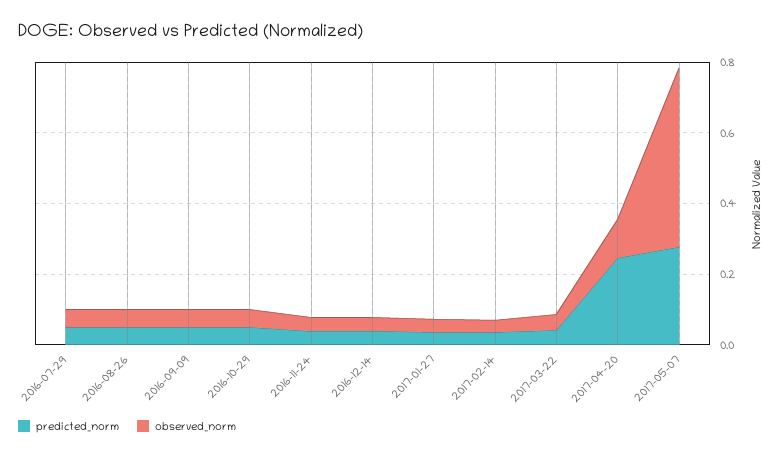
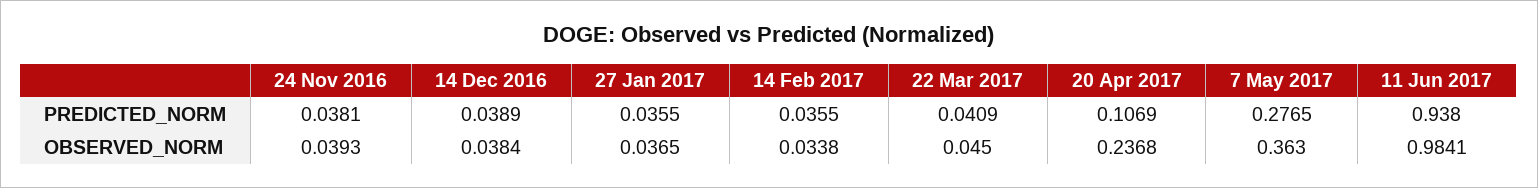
predicted_norm, 2016-07-29: 0.05 -> none
observed_norm, 2016-07-29: 0.05 -> none
predicted_norm, 2016-08-26: 0.05 -> none
observed_norm, 2016-08-26: 0.05 -> none
predicted_norm, 2016-09-09: 0.05 -> none
observed_norm, 2016-09-09: 0.05 -> none
predicted_norm, 2016-10-29: 0.05 -> none
observed_norm, 2016-10-29: 0.05 -> none
predicted_norm, 2017-04-20: 0.25 -> 0.1069
observed_norm, 2017-04-20: 0.1 -> 0.2368
observed_norm, 2017-05-07: 0.5 -> 0.363
predicted_norm, 11 Jun 2017: none -> 0.938
observed_norm, 11 Jun 2017: none -> 0.9841

